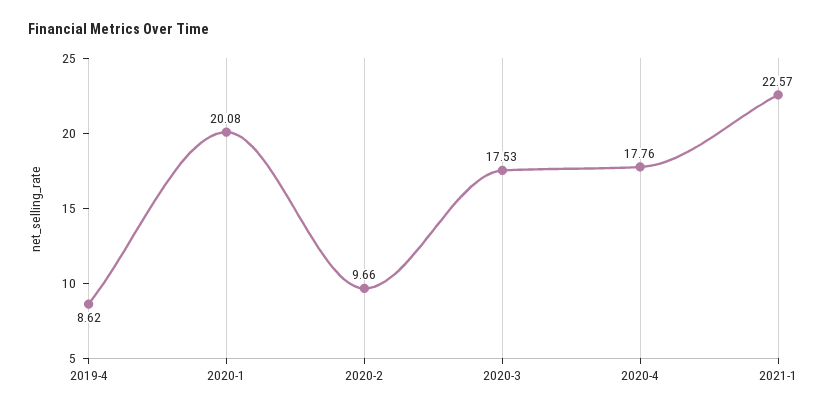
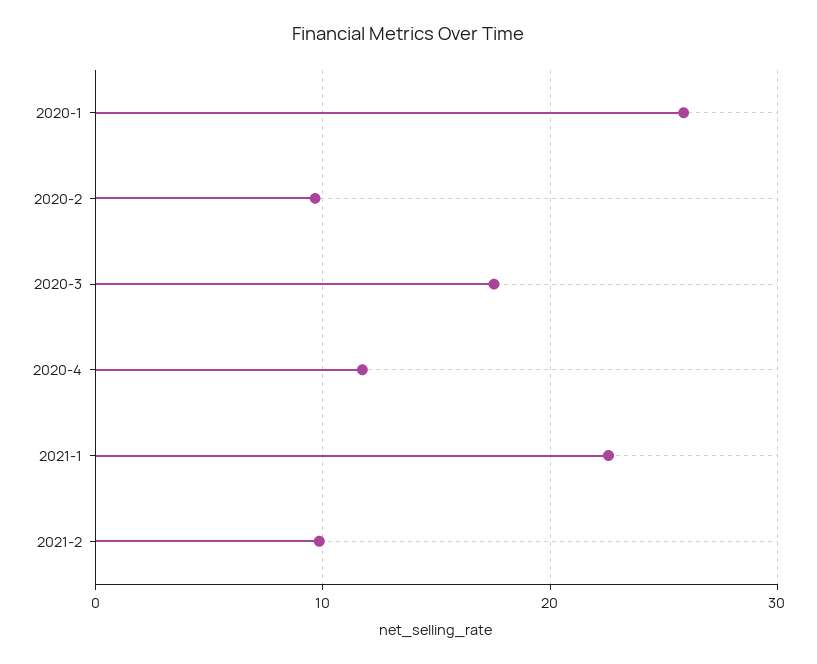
2019-4: 8.62 -> none
2020-1: 20.08 -> 26
2020-4: 17.76 -> 12
2021-2: none -> 10

